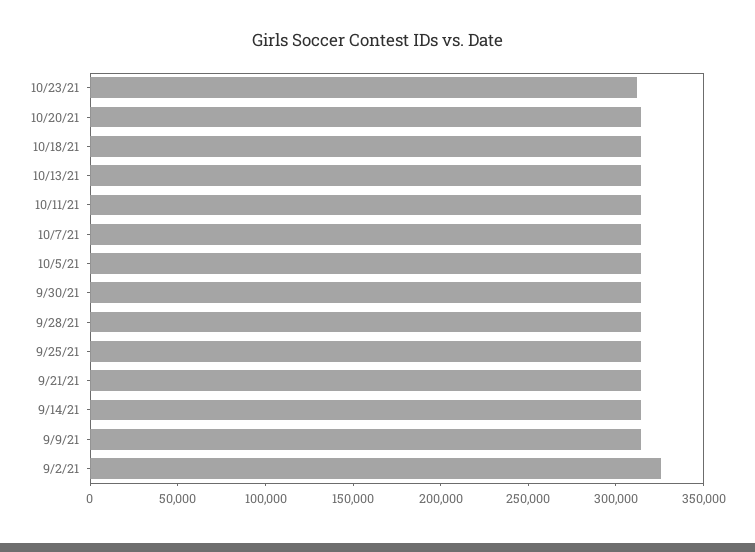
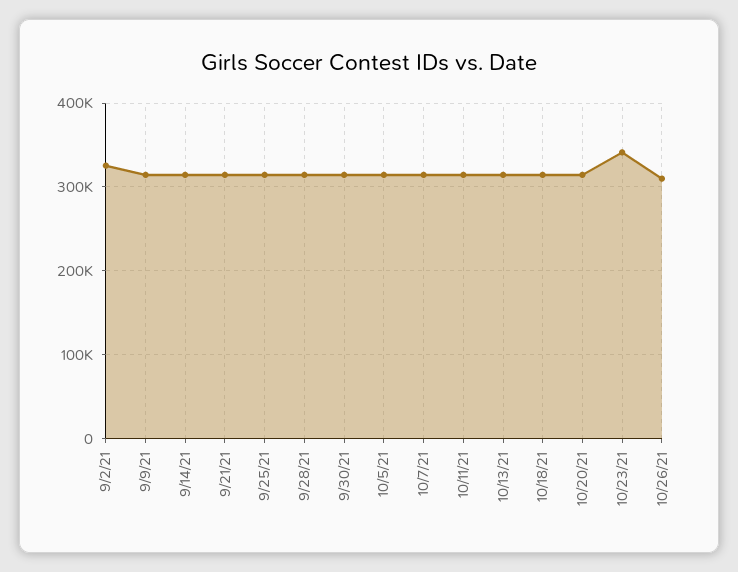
10/23/21: 310000 -> 340000
10/26/21: none -> 310000

